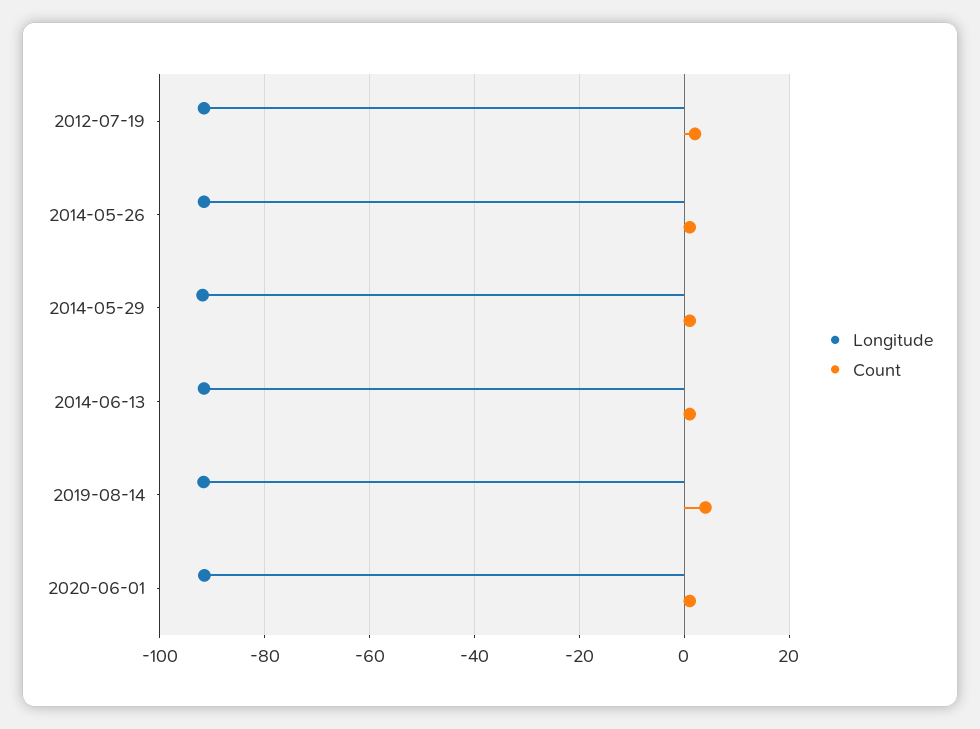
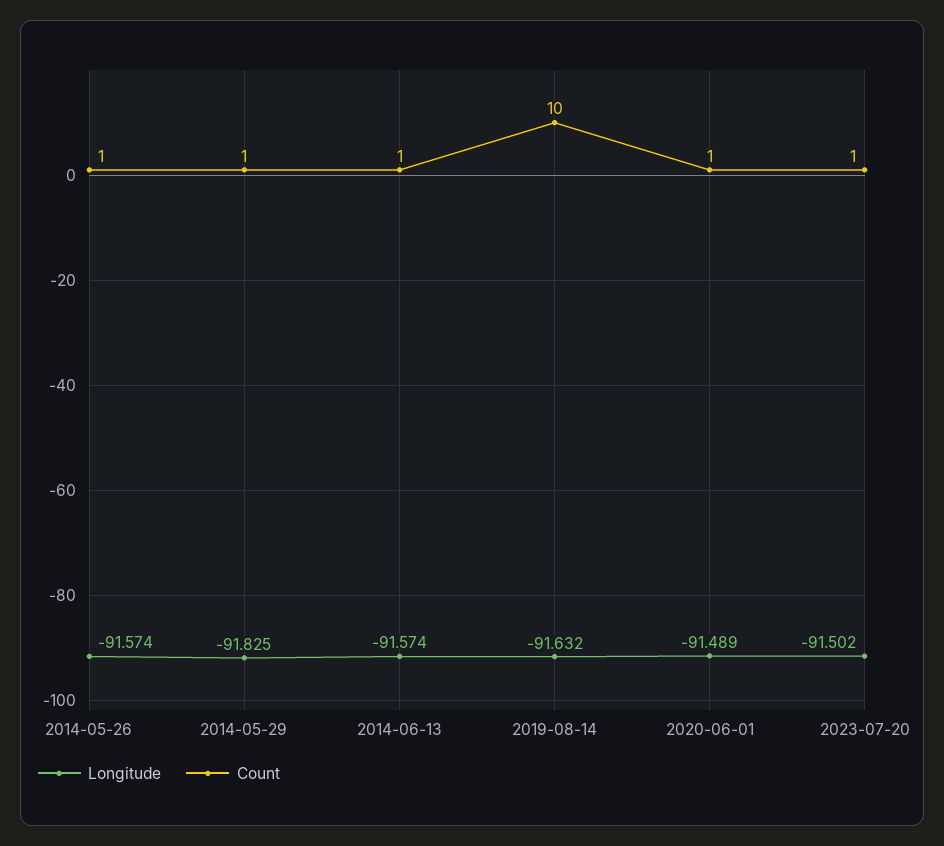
Longitude, 2012-07-19: -92 -> none
Count, 2012-07-19: 2 -> none
Count, 2019-08-14: 4 -> 10
Longitude, 2023-07-20: none -> -91.502
Count, 2023-07-20: none -> 1

